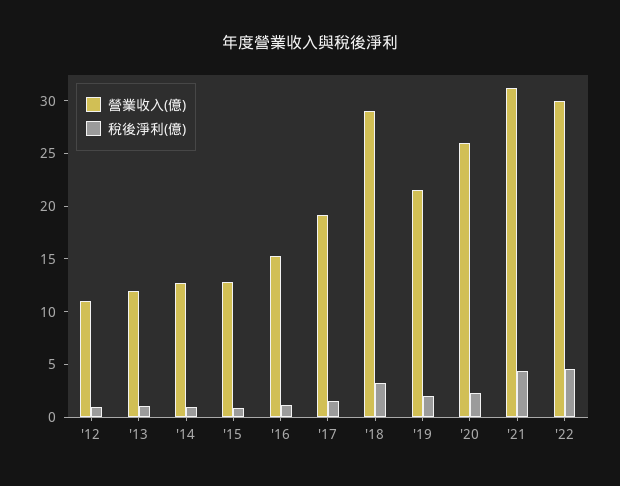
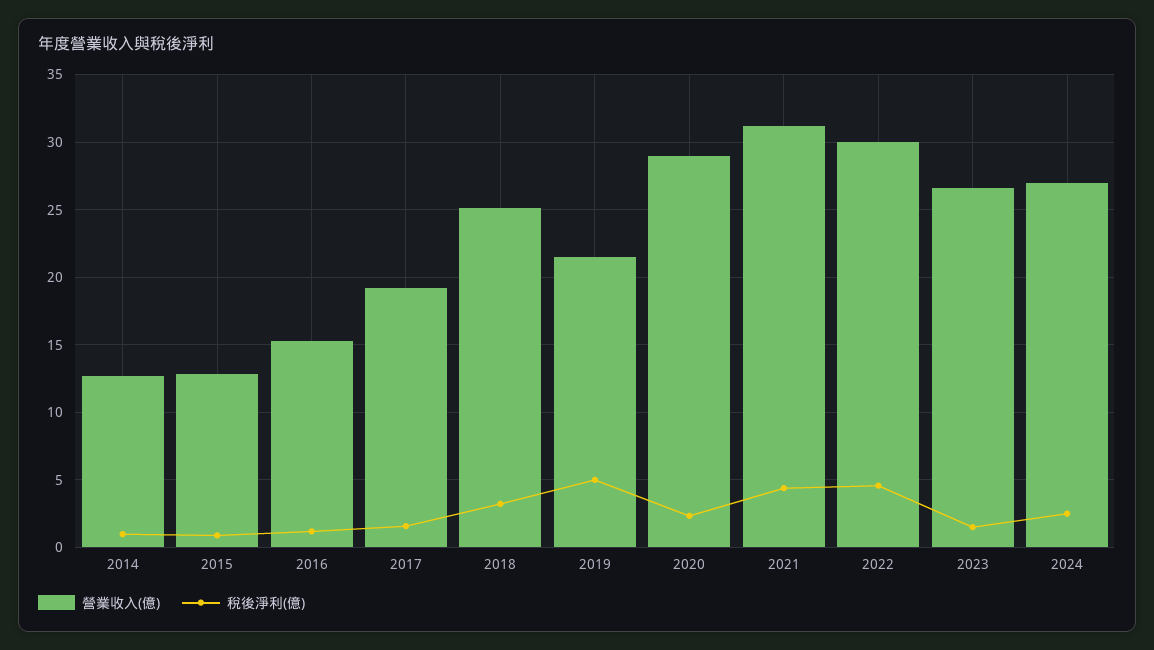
營業收入(億), '12: 11 -> none
稅後淨利(億), '12: 1 -> none
營業收入(億), '13: 12 -> none
稅後淨利(億), '13: 1 -> none
營業收入(億), '18: 29 -> 25
稅後淨利(億), '19: 2 -> 5
營業收入(億), '20: 26 -> 29
營業收入(億), 2023: none -> 26.5
稅後淨利(億), 2023: none -> 1.5
營業收入(億), 2024: none -> 27
稅後淨利(億), 2024: none -> 2.5

